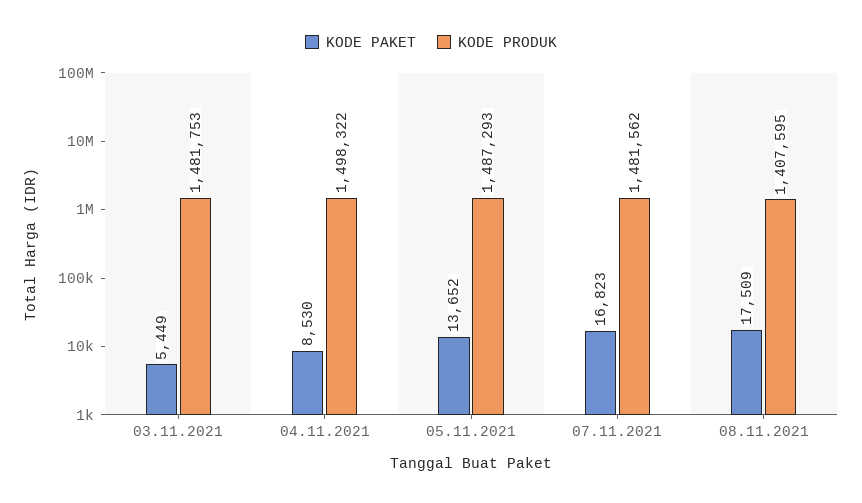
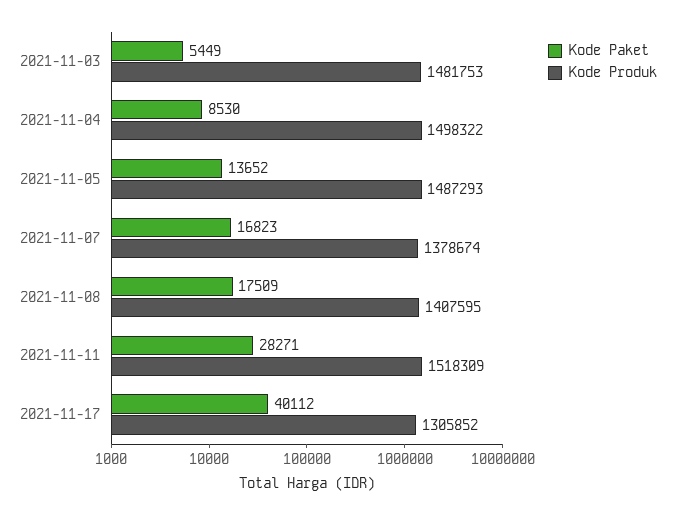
KODE PRODUK, 07.11.2021: 1481562 -> 1378674
KODE PAKET, 2021-11-11: none -> 28271
KODE PRODUK, 2021-11-11: none -> 1518309
KODE PAKET, 2021-11-17: none -> 40112
KODE PRODUK, 2021-11-17: none -> 1305852

